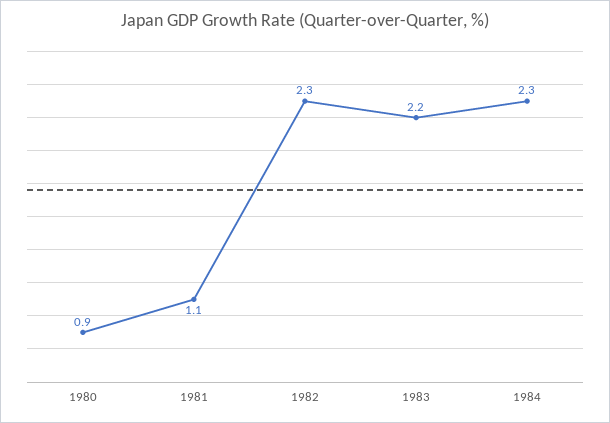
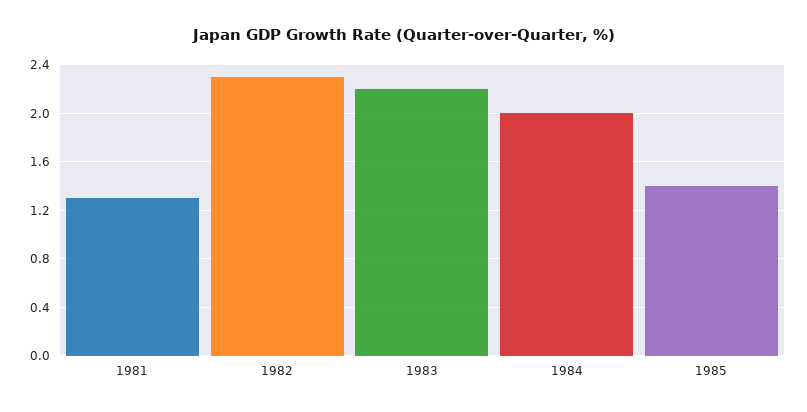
1980: 0.9 -> none
1981: 1.1 -> 1.3
1984: 2.3 -> 2
1985: none -> 1.4

